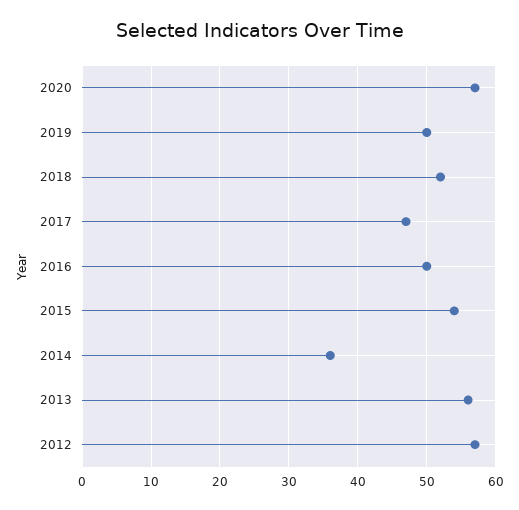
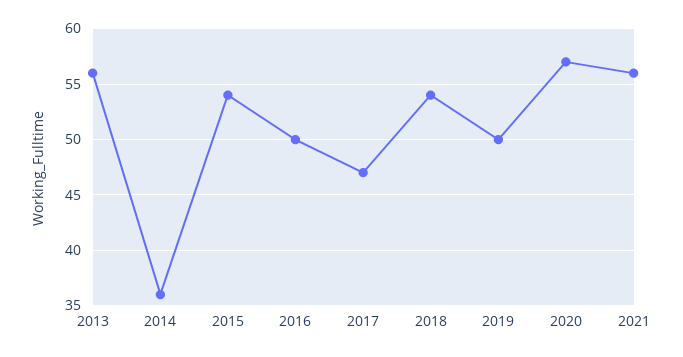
2018: 52 -> 54
2012: 57 -> none
2021: none -> 56

